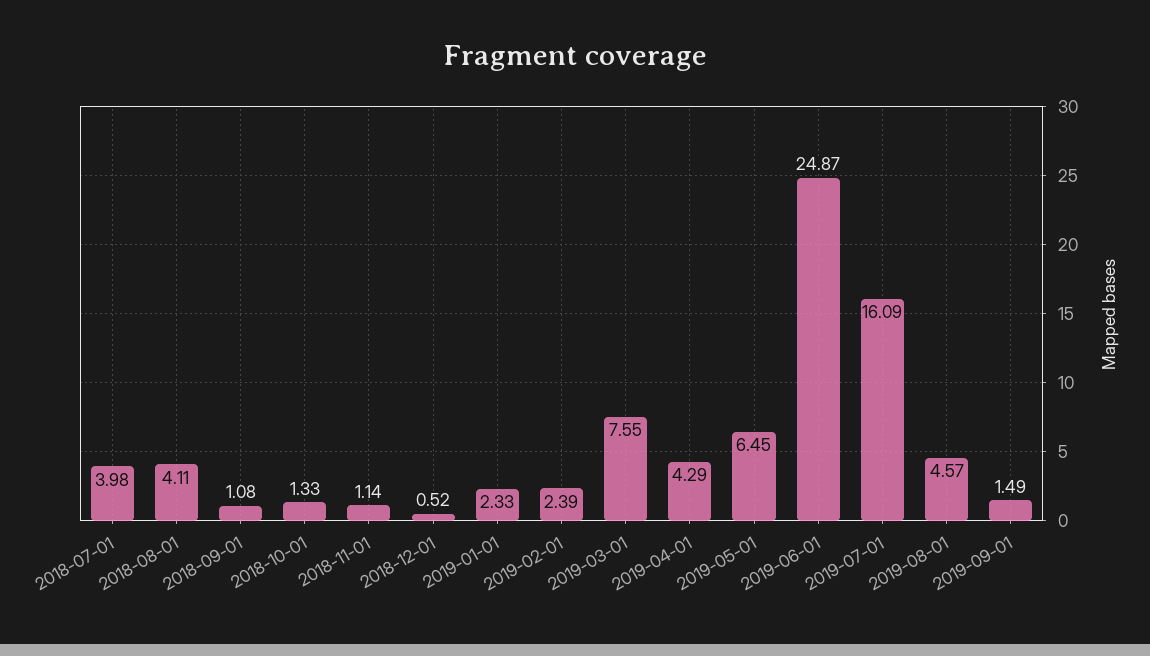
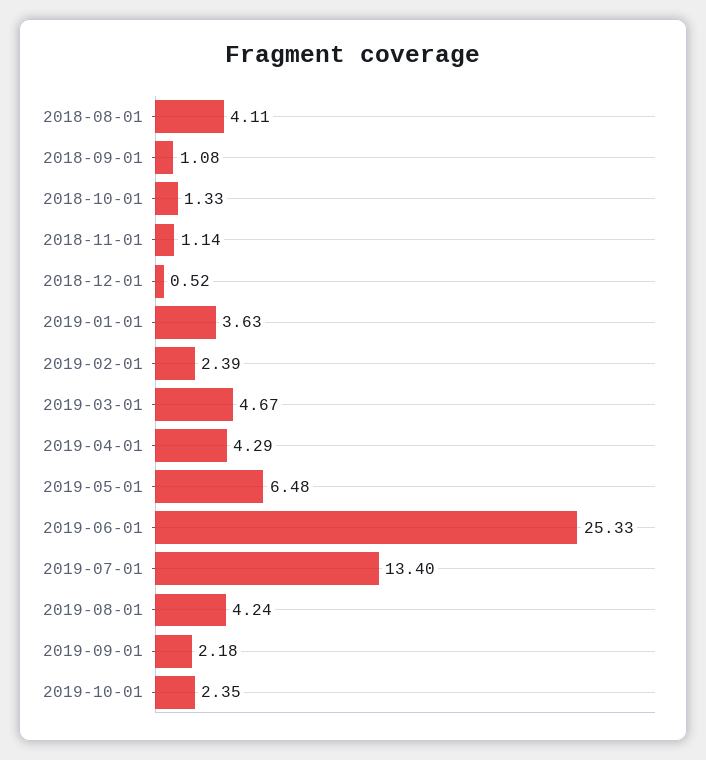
2018-07-01: 3.98 -> none
2019-01-01: 2.33 -> 3.63
2019-03-01: 7.55 -> 4.67
2019-05-01: 6.45 -> 6.48
2019-06-01: 24.87 -> 25.33
2019-07-01: 16.09 -> 13.4
2019-08-01: 4.57 -> 4.24
2019-09-01: 1.49 -> 2.18
2019-10-01: none -> 2.35

